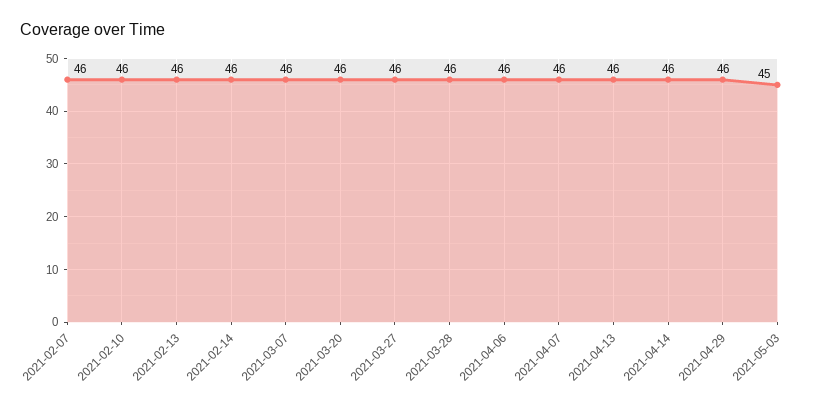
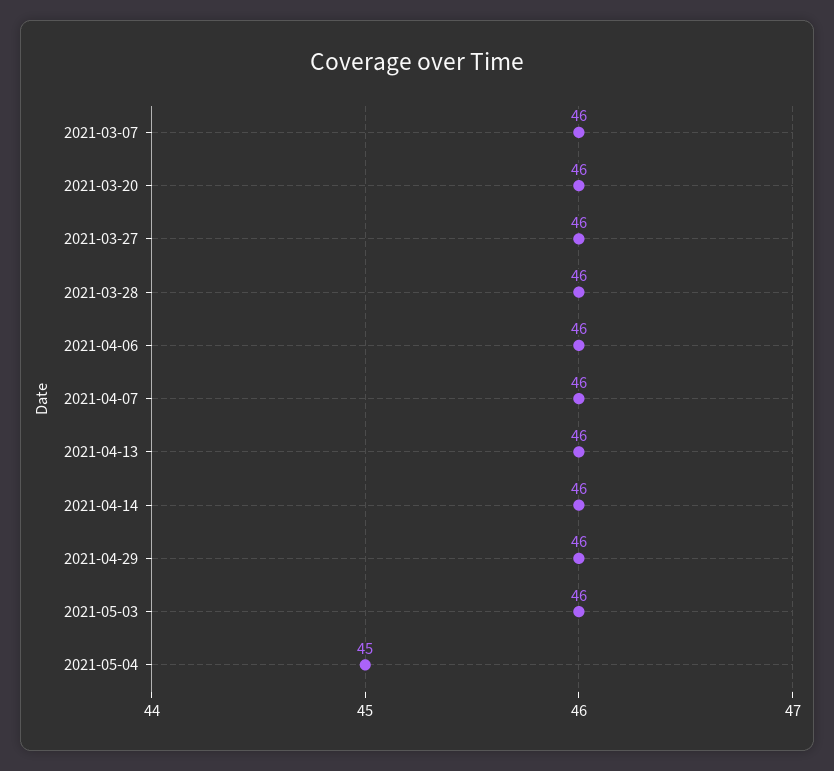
2021-02-07: 46 -> none
2021-02-10: 46 -> none
2021-02-13: 46 -> none
2021-02-14: 46 -> none
2021-05-03: 45 -> 46
2021-05-04: none -> 45

